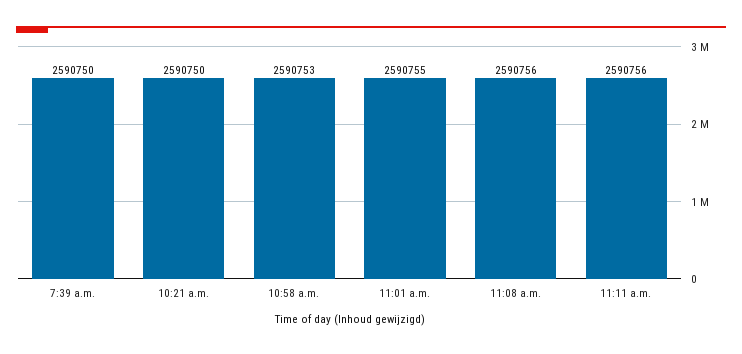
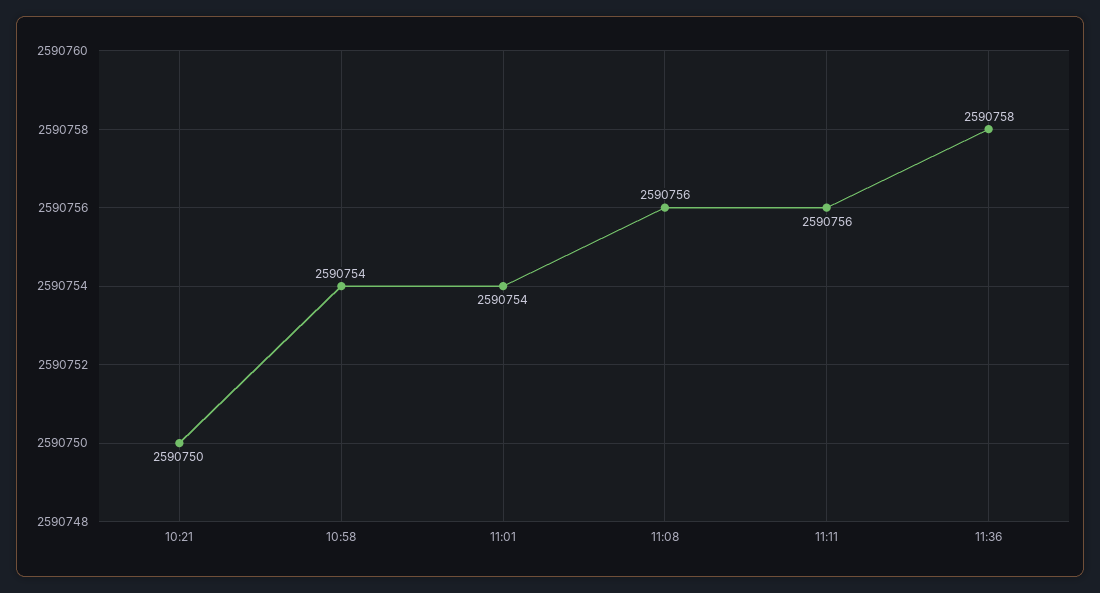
7:39 a.m.: 2590750 -> none
10:58 a.m.: 2590753 -> 2590754
11:01 a.m.: 2590755 -> 2590754
11:36: none -> 2590758

